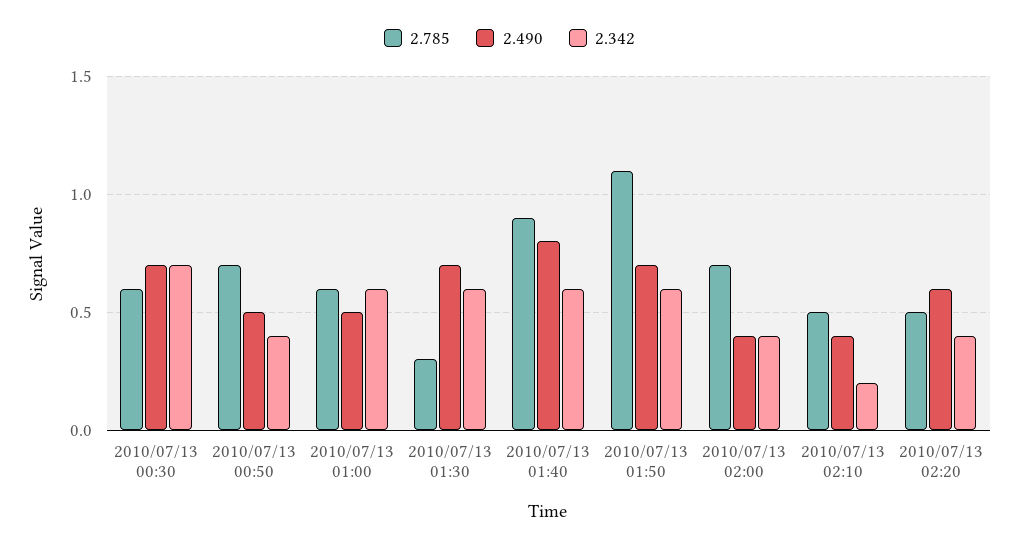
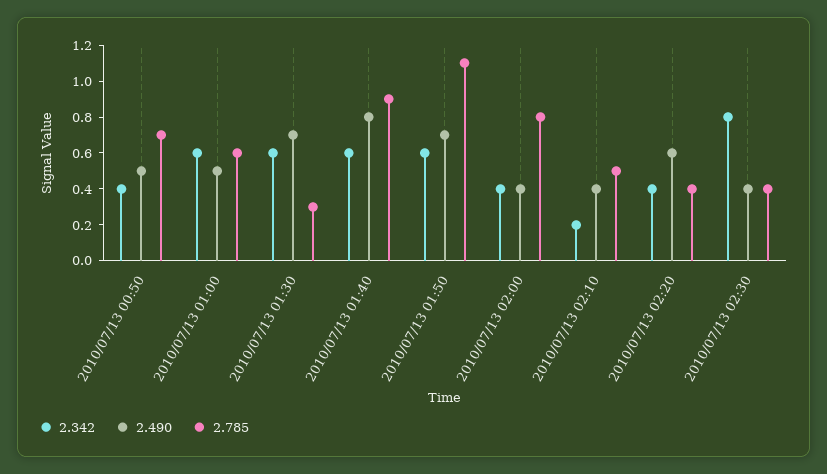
2.785, 2010/07/13 00:30: 0.6 -> none
2.490, 2010/07/13 00:30: 0.7 -> none
2.342, 2010/07/13 00:30: 0.7 -> none
2.785, 2010/07/13 02:00: 0.7 -> 0.8
2.785, 2010/07/13 02:20: 0.5 -> 0.4
2.342, 2010/07/13 02:30: none -> 0.8
2.490, 2010/07/13 02:30: none -> 0.4
2.785, 2010/07/13 02:30: none -> 0.4

